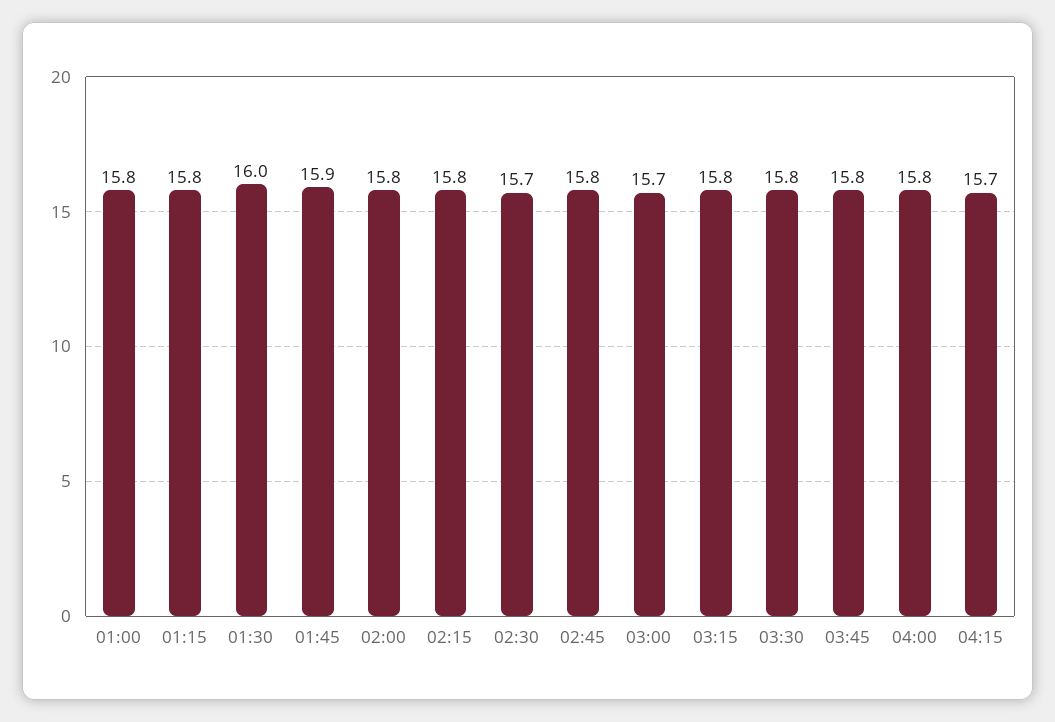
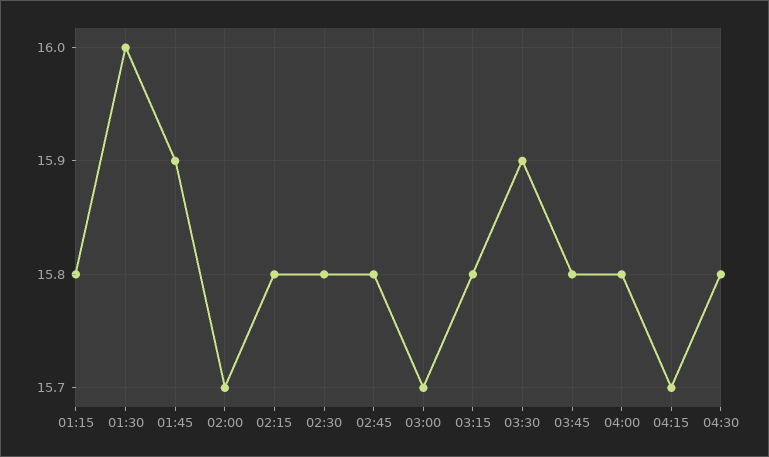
01:00: 15.8 -> none
02:00: 15.8 -> 15.7
02:30: 15.7 -> 15.8
03:30: 15.8 -> 15.9
04:30: none -> 15.8

